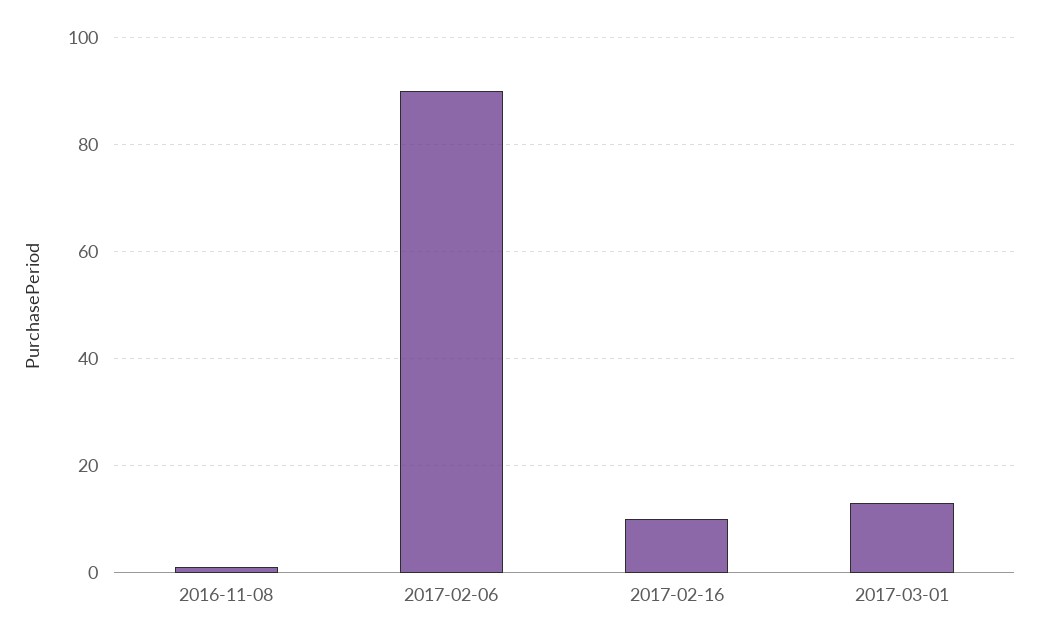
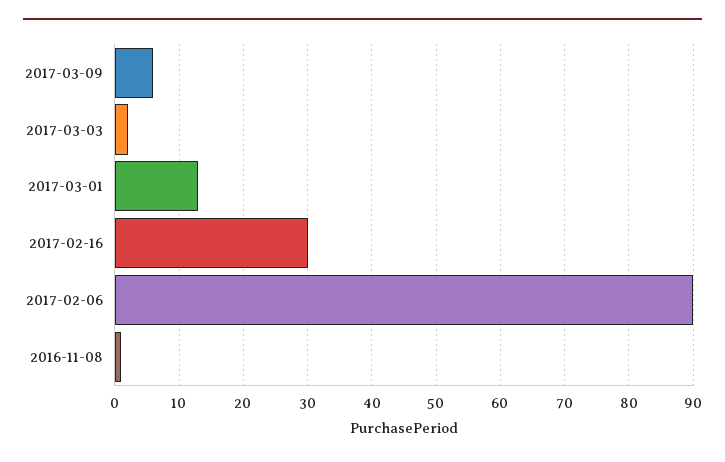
2017-02-16: 10 -> 30
2017-03-09: none -> 6
2017-03-03: none -> 2

